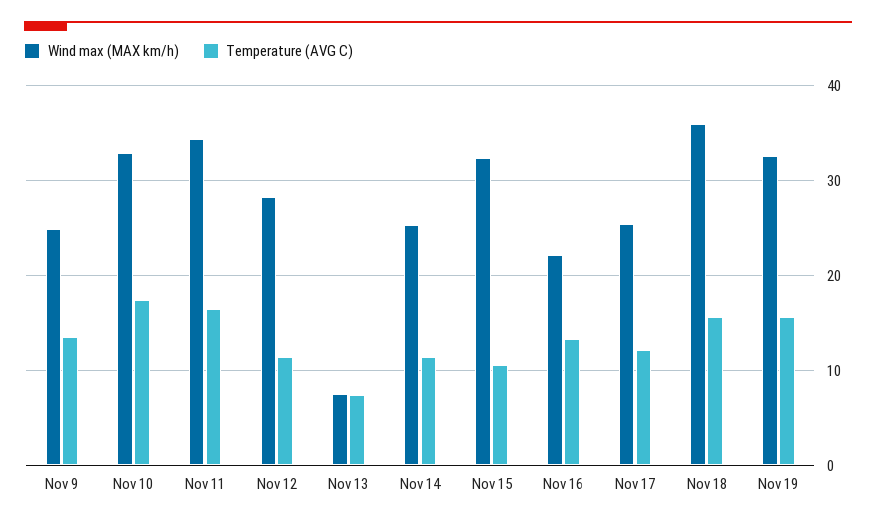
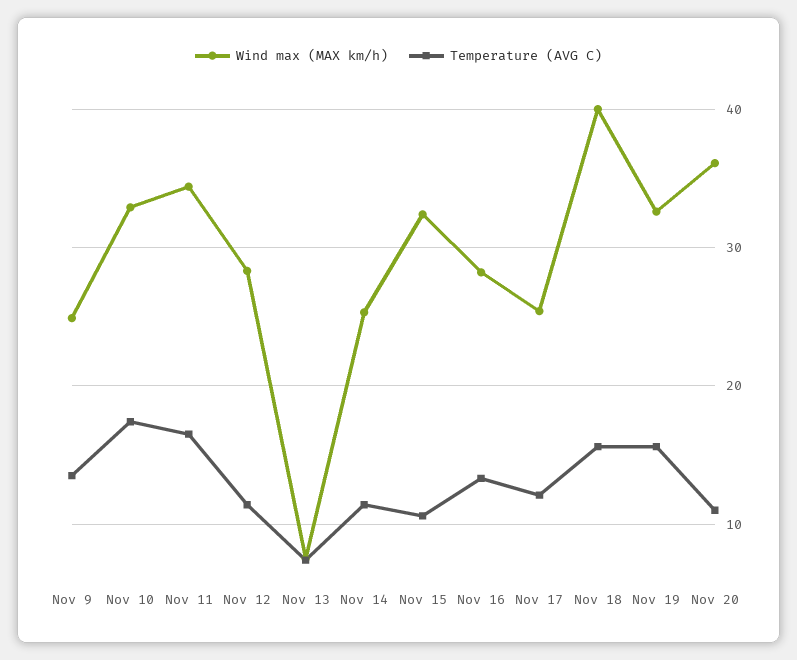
Wind max (MAX km/h), Nov 16: 22 -> 28
Wind max (MAX km/h), Nov 18: 36 -> 40
Wind max (MAX km/h), Nov 20: none -> 36
Temperature (AVG C), Nov 20: none -> 11

